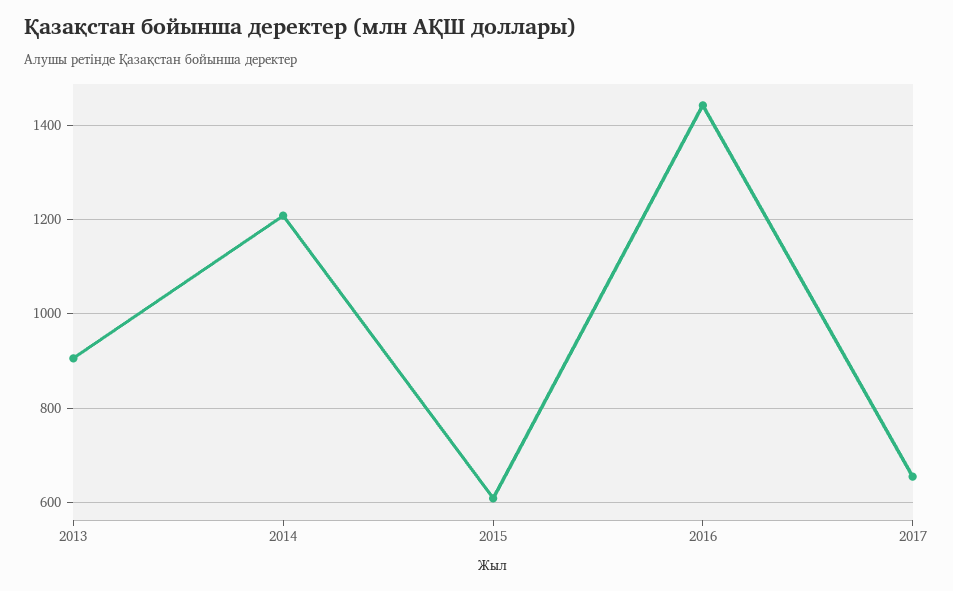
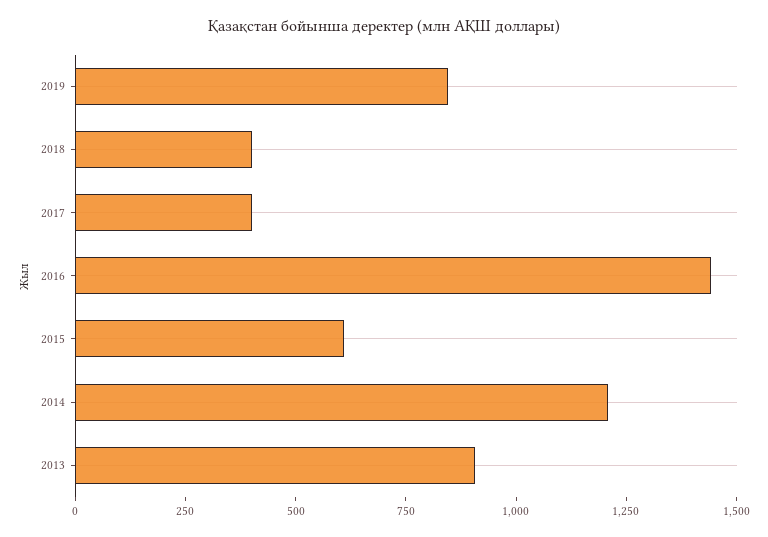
2017: 660 -> 400
2019: none -> 850
2018: none -> 400

